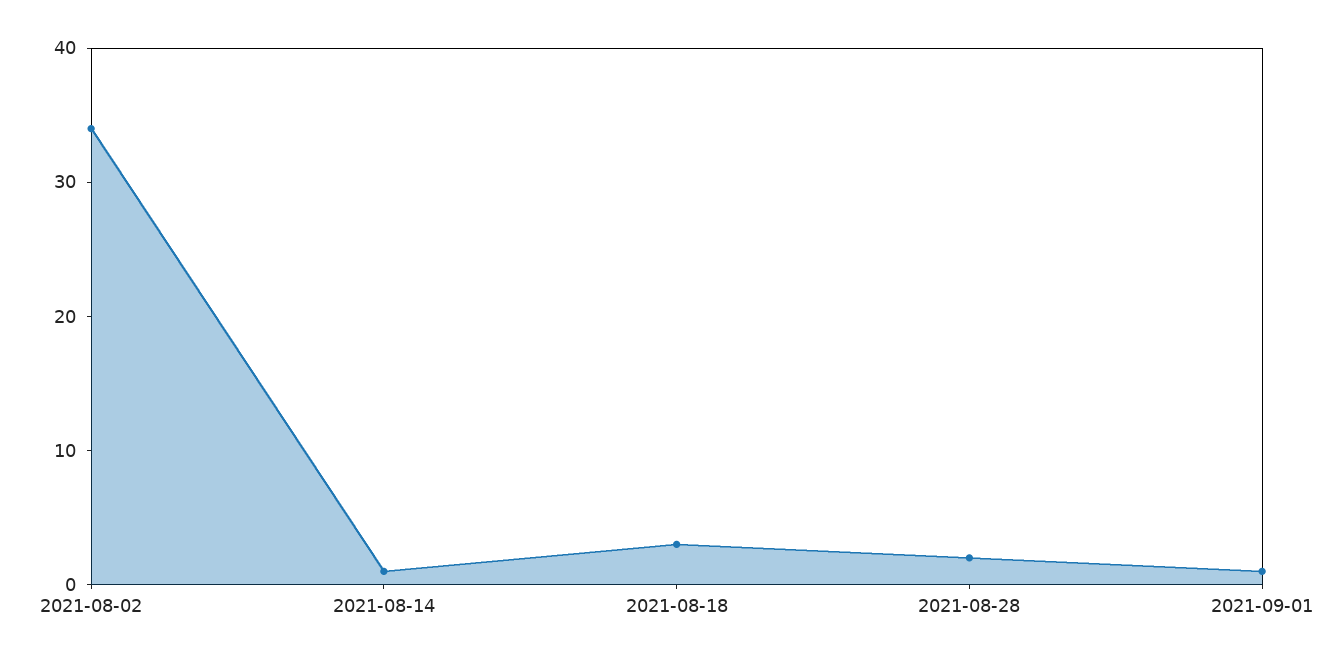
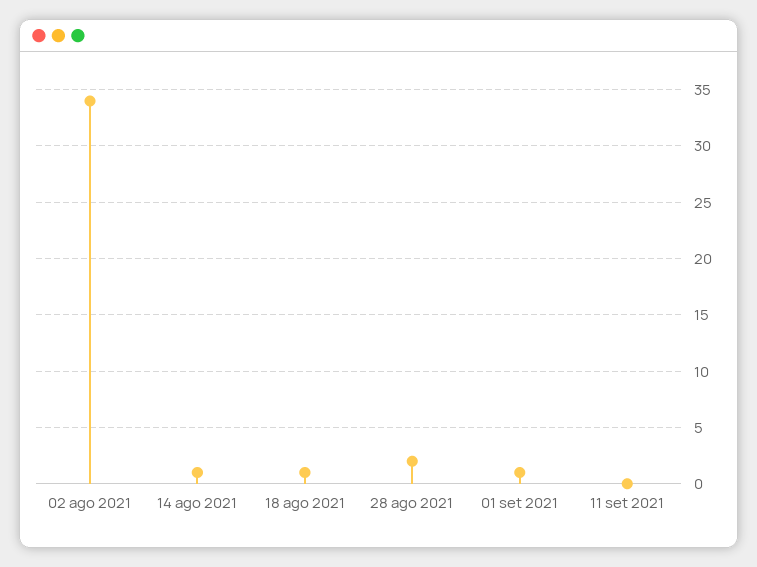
2021-08-18: 3 -> 1
11 set 2021: none -> 0

